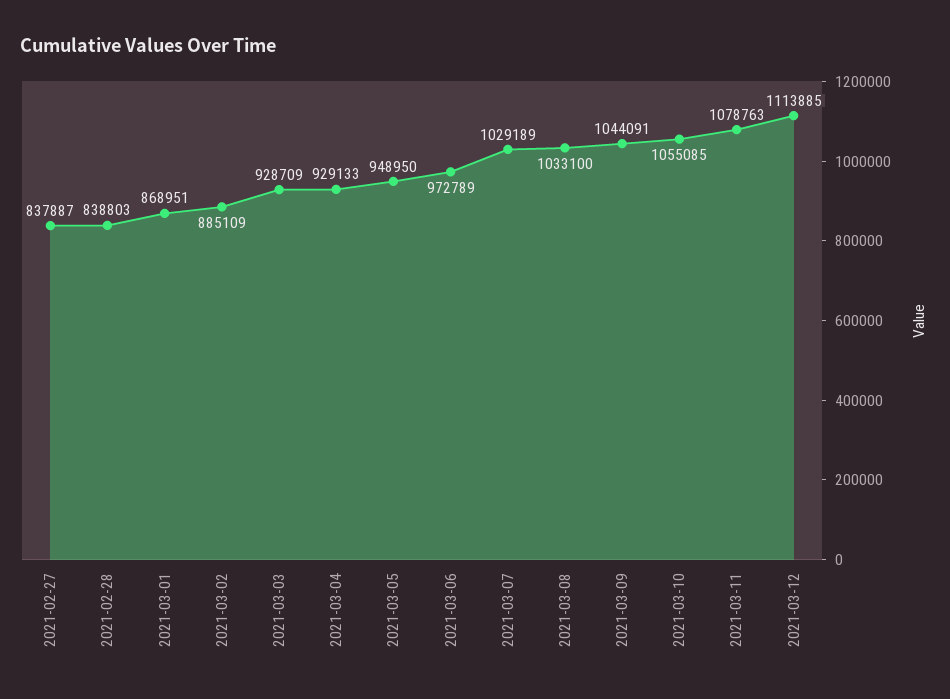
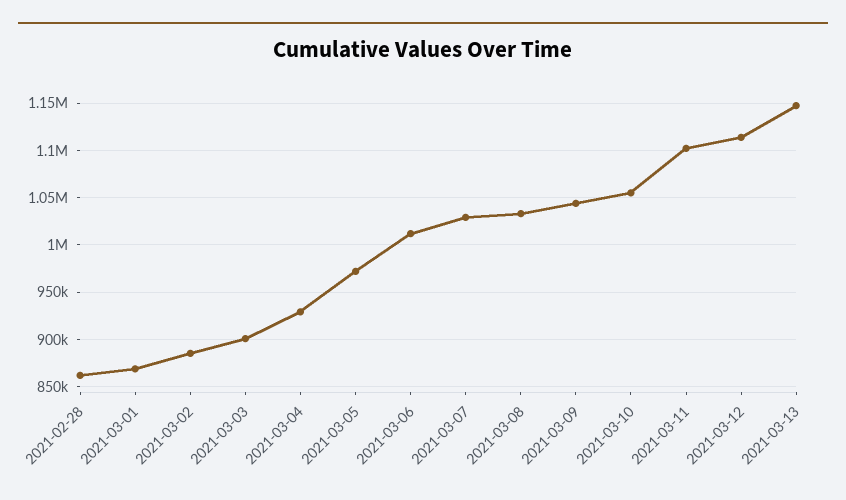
2021-02-27: 837887 -> none
2021-02-28: 838803 -> 860000
2021-03-03: 928709 -> 900000
2021-03-05: 948950 -> 970000
2021-03-06: 972789 -> 1010000
2021-03-11: 1078763 -> 1100000
2021-03-13: none -> 1150000

